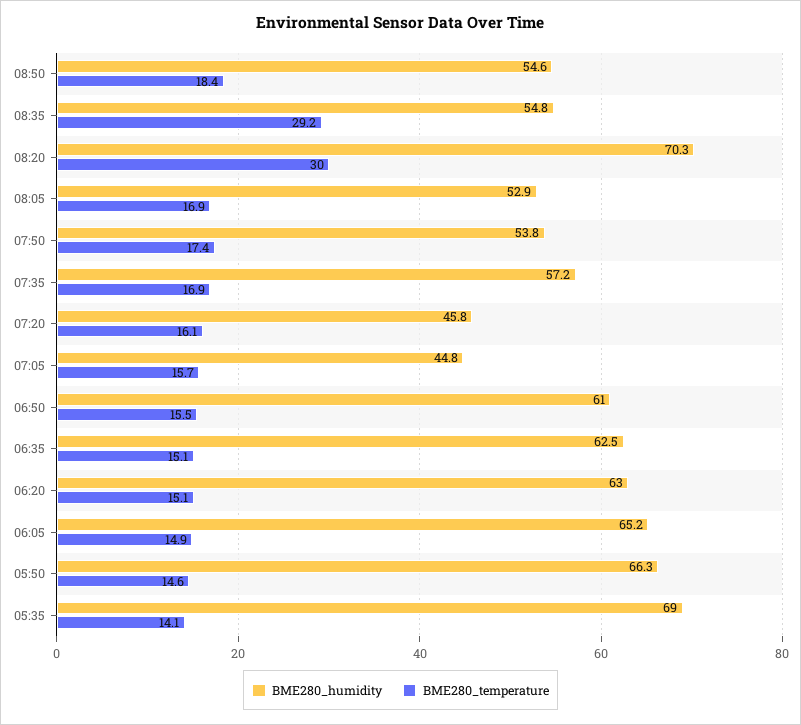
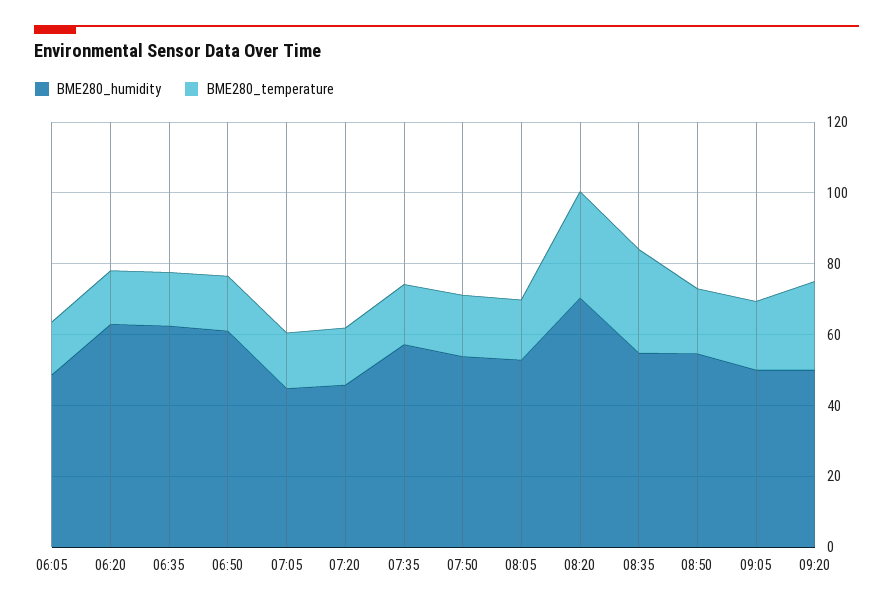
BME280_humidity, 06:05: 65.2 -> 50
BME280_humidity, 05:50: 66.3 -> none
BME280_temperature, 05:50: 14.6 -> none
BME280_humidity, 05:35: 69 -> none
BME280_temperature, 05:35: 14.1 -> none
BME280_humidity, 09:05: none -> 50
BME280_temperature, 09:05: none -> 20
BME280_humidity, 09:20: none -> 50
BME280_temperature, 09:20: none -> 25

